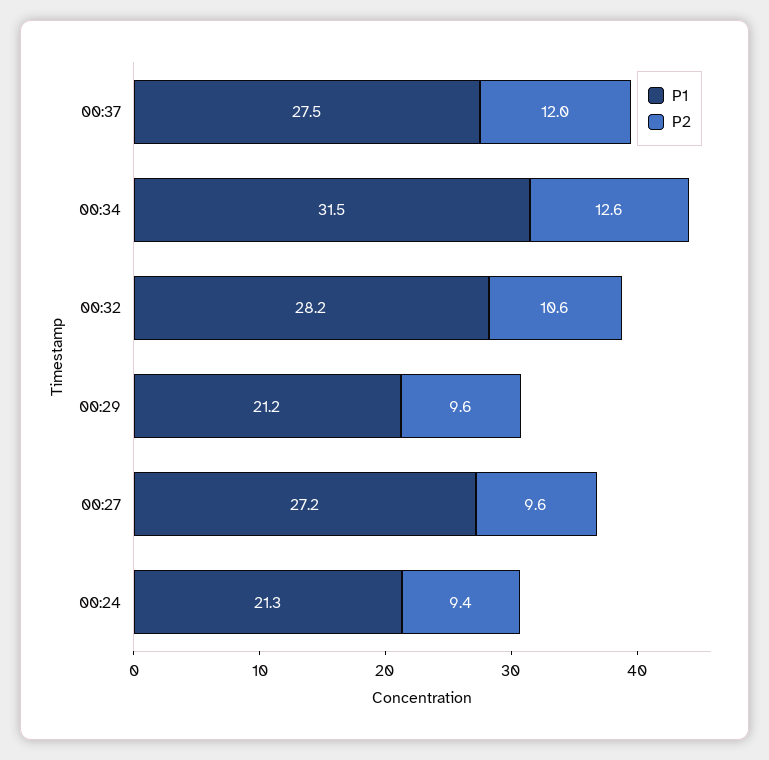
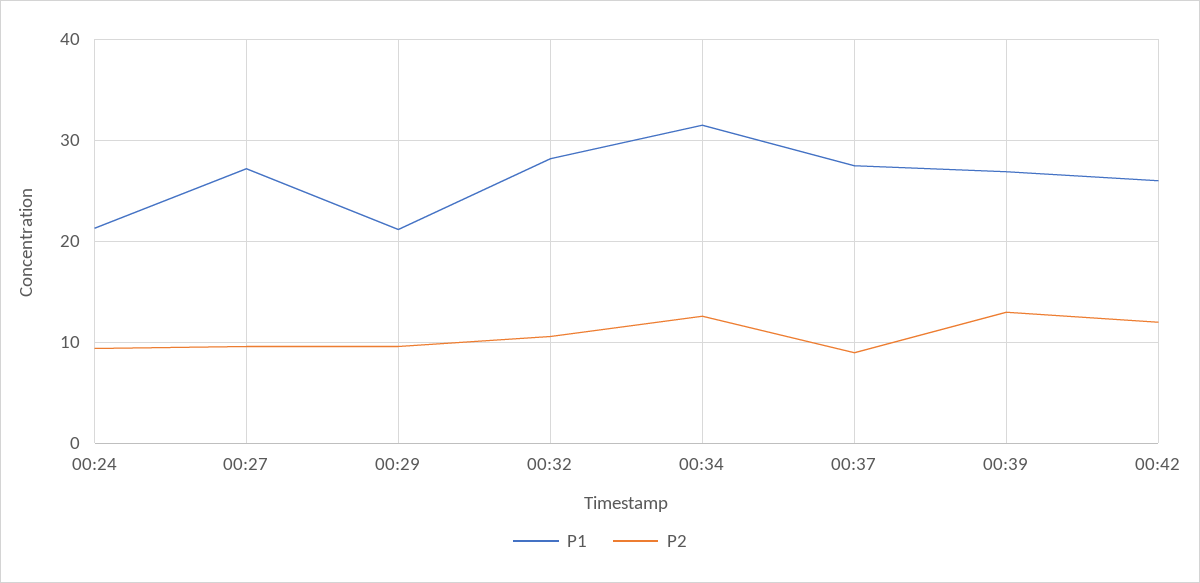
P2, 00:37: 12 -> 9
P1, 00:39: none -> 27
P2, 00:39: none -> 13
P1, 00:42: none -> 26
P2, 00:42: none -> 12

